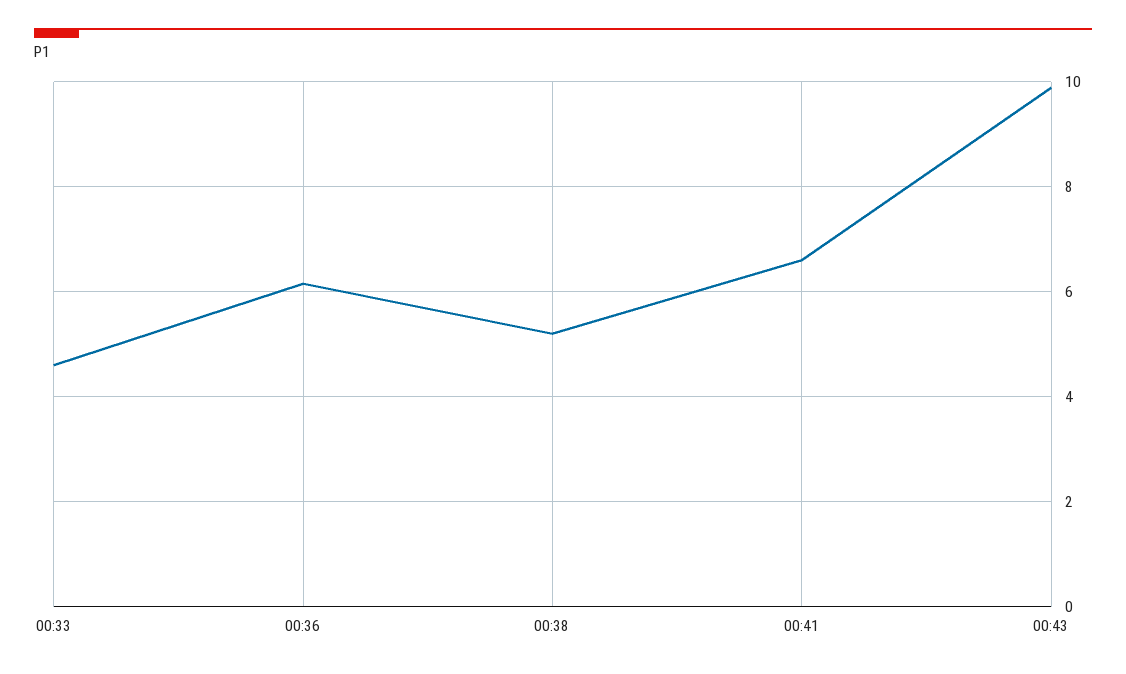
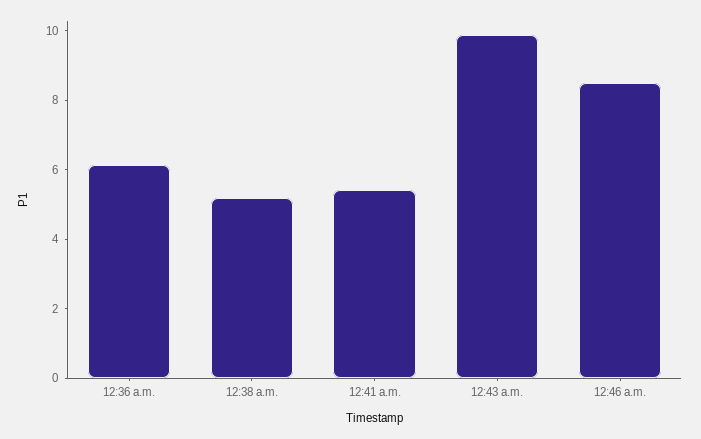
00:33: 4.6 -> none
00:41: 6.6 -> 5.5
12:46 a.m.: none -> 8.5

